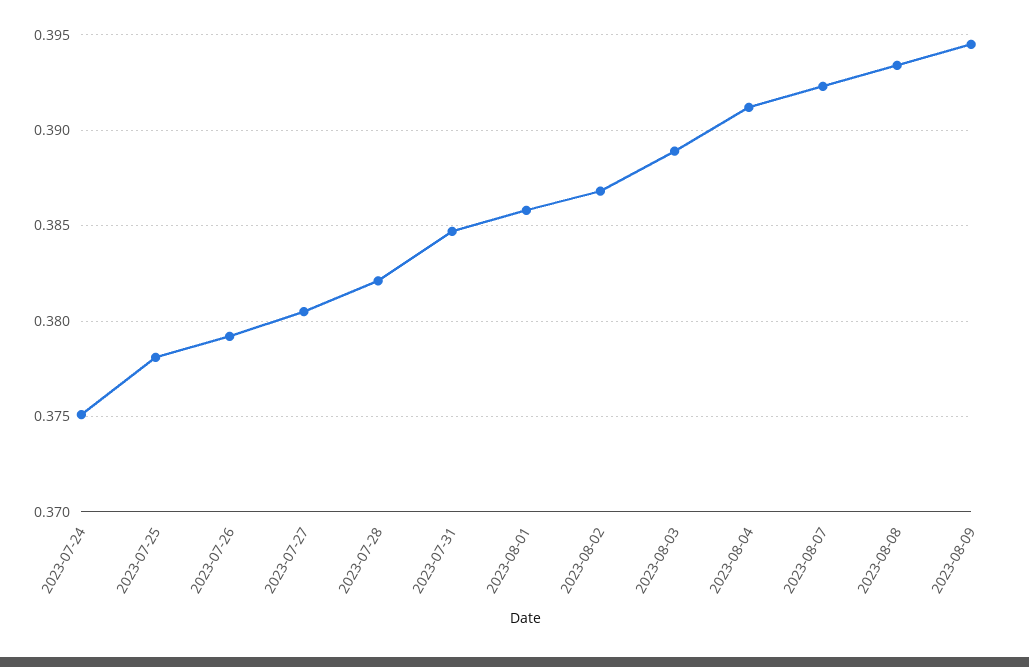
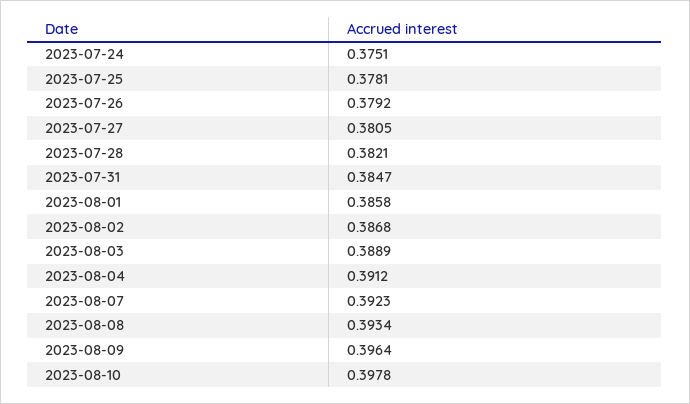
2023-08-09: 0.3945 -> 0.3964
2023-08-10: none -> 0.3978

